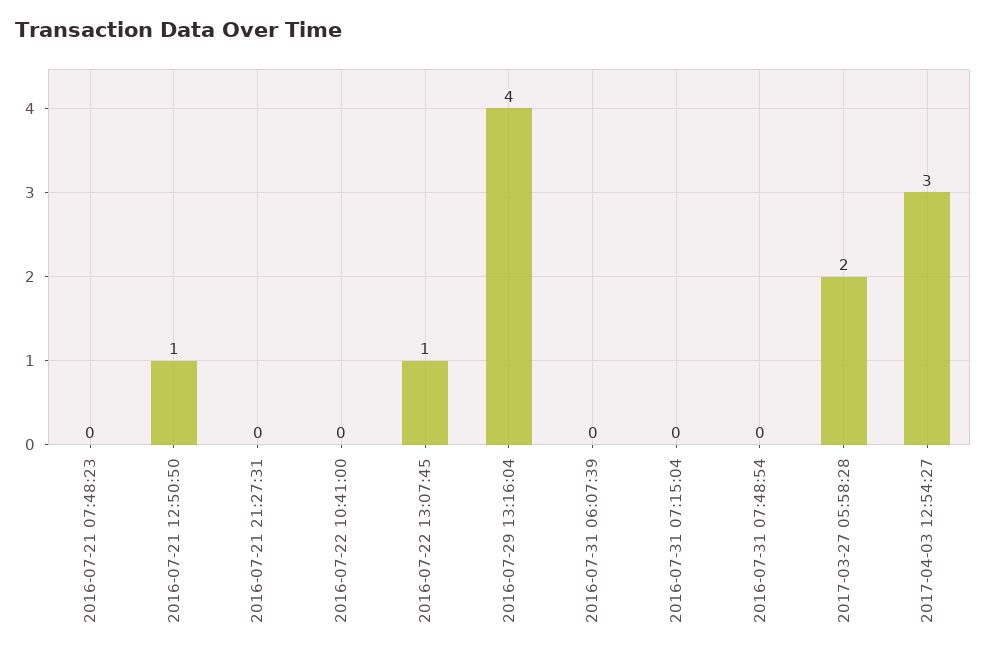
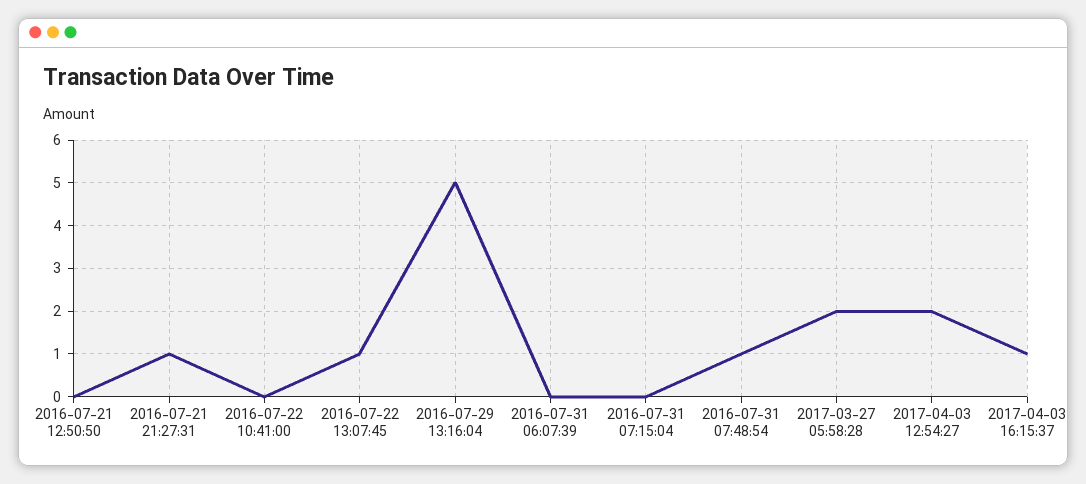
2016-07-21 07:48:23: 0 -> none
2016-07-21 12:50:50: 1 -> 0
2016-07-21 21:27:31: 0 -> 1
2016-07-29 13:16:04: 4 -> 5
2016-07-31 07:48:54: 0 -> 1
2017-04-03 12:54:27: 3 -> 2
2017-04-03 16:15:37: none -> 1

